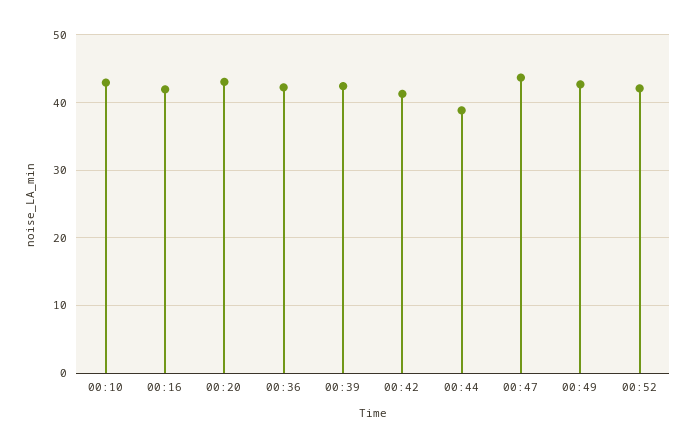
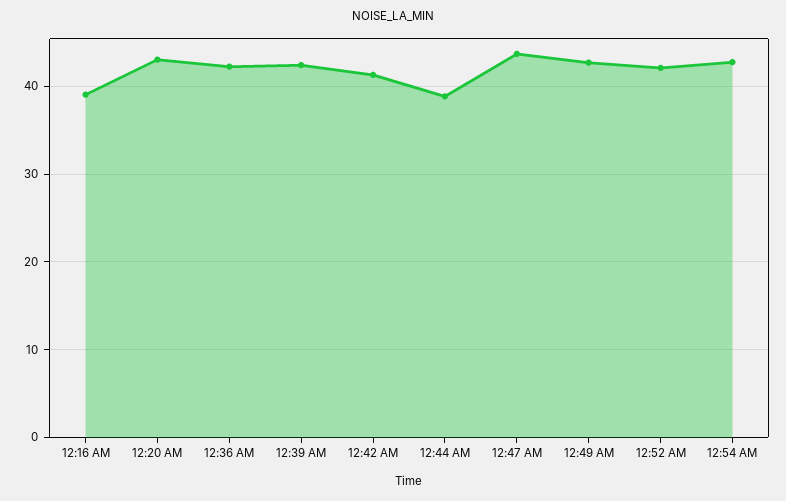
00:10: 43 -> none
00:16: 42 -> 39
12:54 AM: none -> 43

